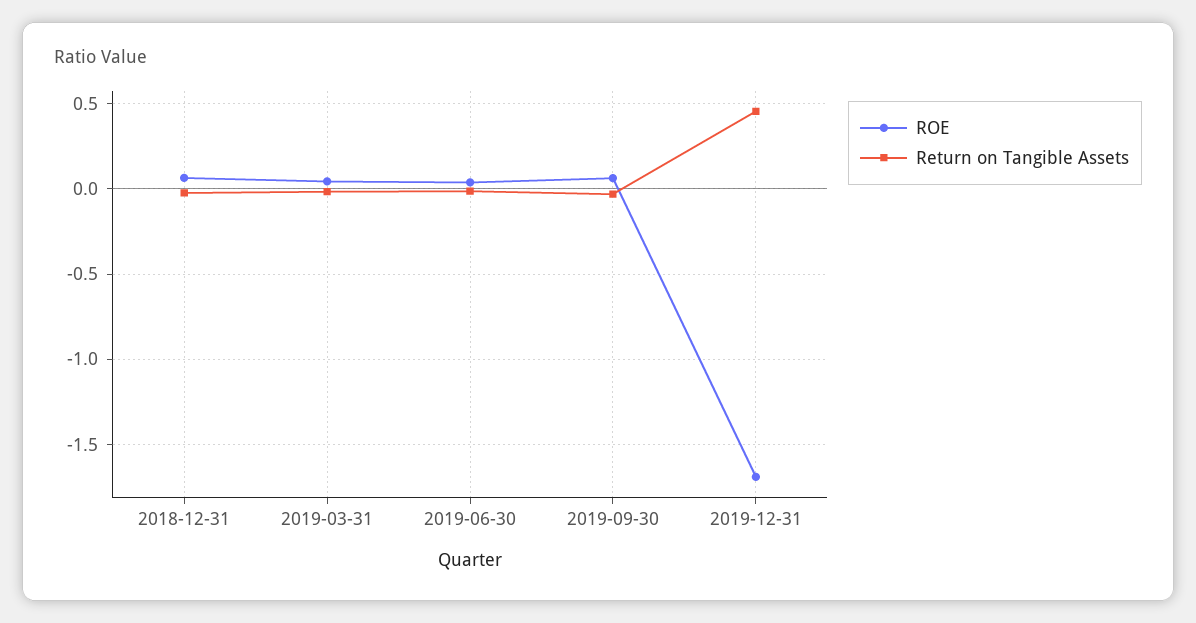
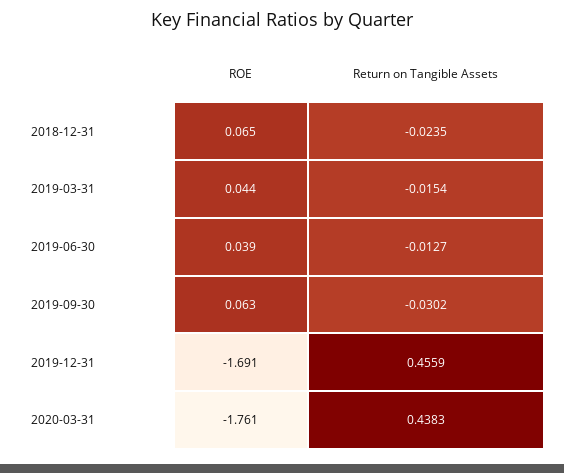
ROE, 2020-03-31: none -> -1.761
Return on Tangible Assets, 2020-03-31: none -> 0.4383

